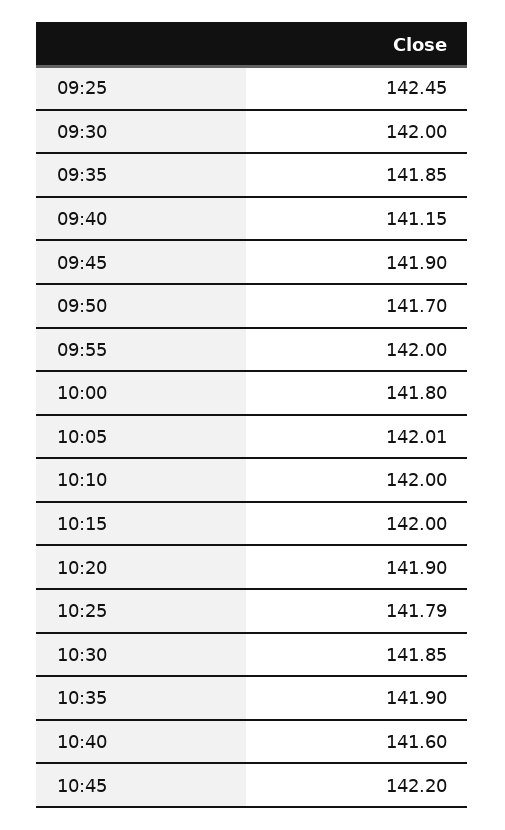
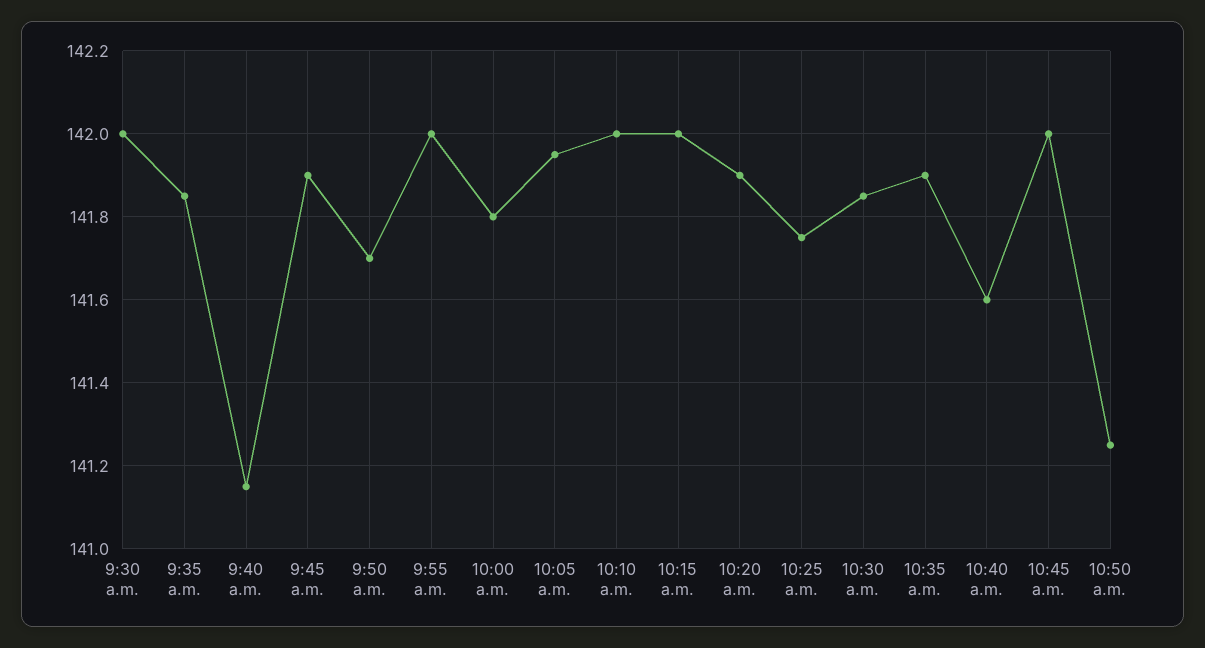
09:25: 142.45 -> none
10:05: 142.01 -> 141.95
10:25: 141.79 -> 141.75
10:45: 142.2 -> 142
10:50 a.m.: none -> 141.25

